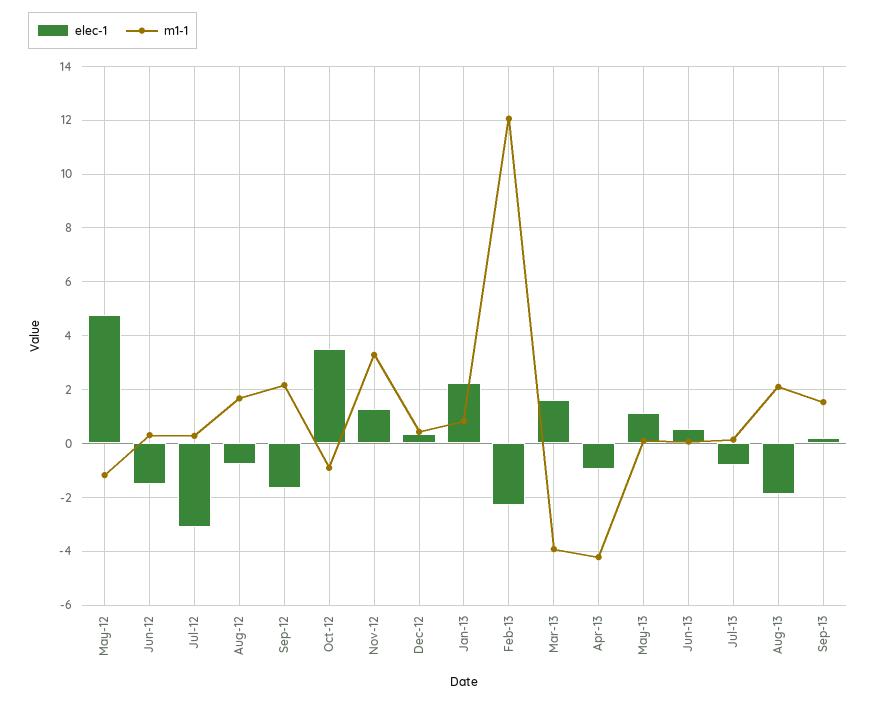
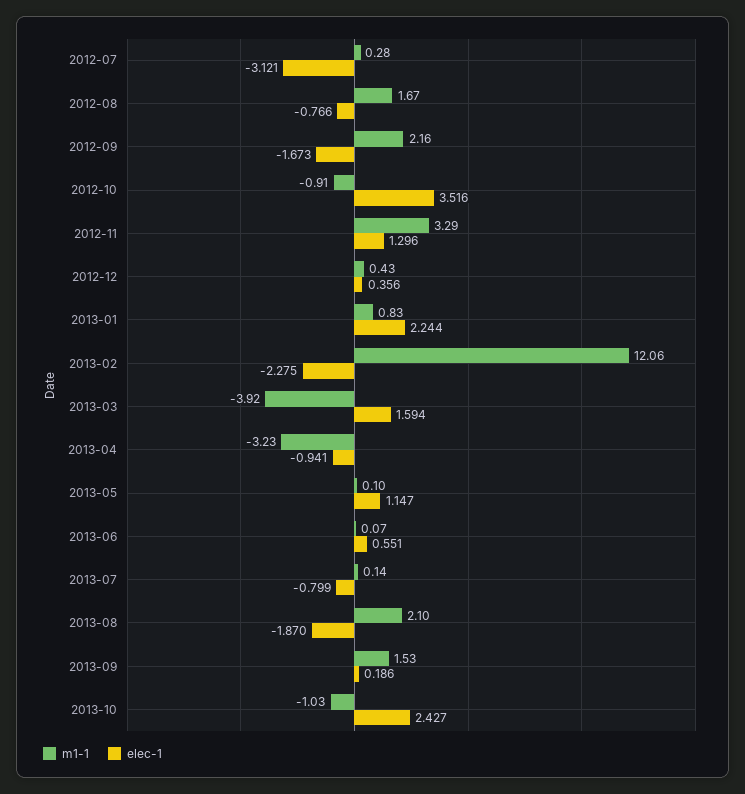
elec-1, May-12: 4.75 -> none
m1-1, May-12: -1.25 -> none
elec-1, Jun-12: -1.5 -> none
m1-1, Jun-12: 0.25 -> none
m1-1, Apr-13: -4.25 -> -3.23
m1-1, 2013-10: none -> -1.03
elec-1, 2013-10: none -> 2.427

